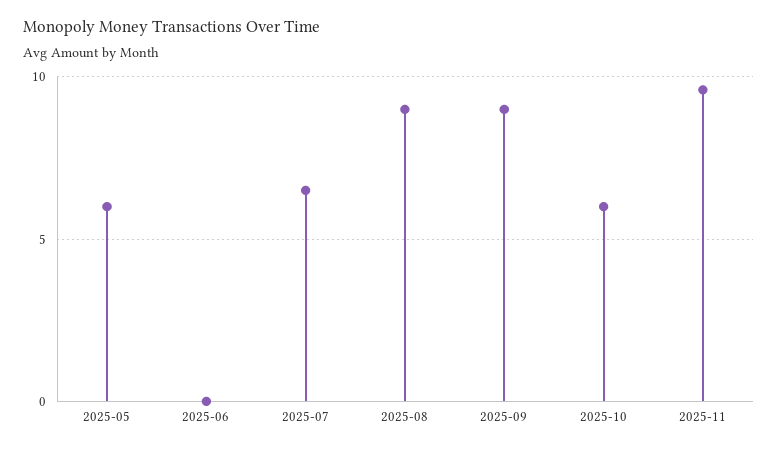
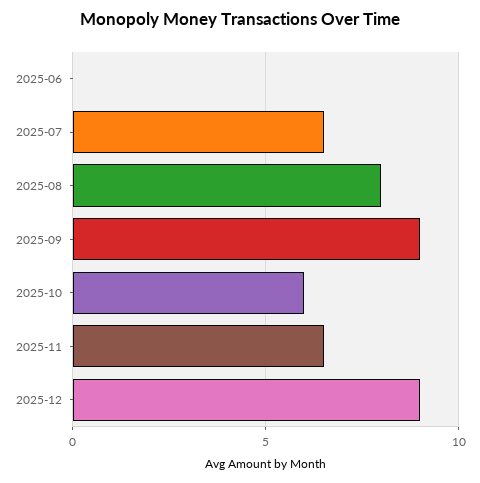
2025-05: 6 -> none
2025-08: 9 -> 8
2025-11: 9.5 -> 6.5
2025-12: none -> 9

